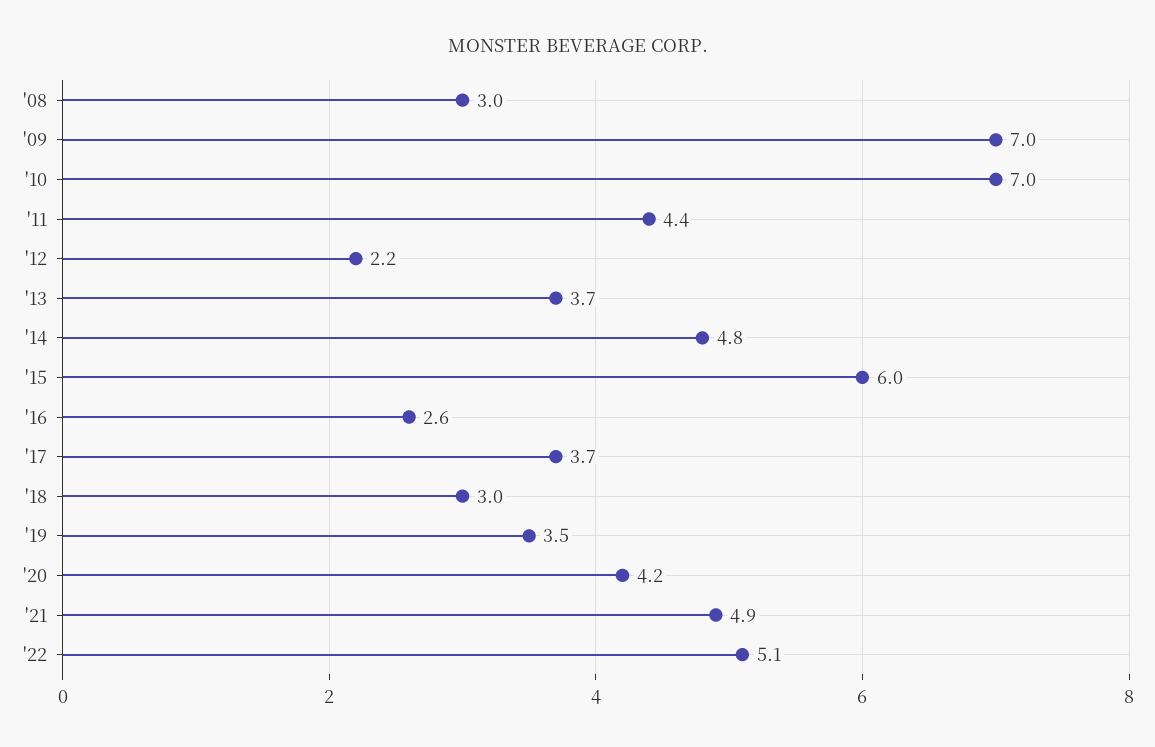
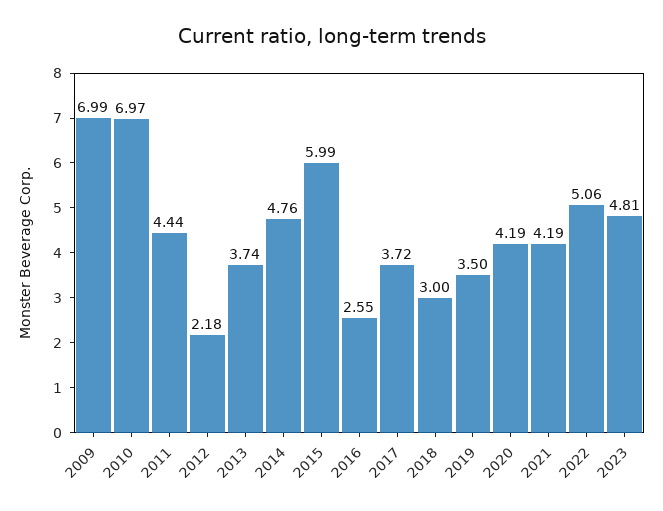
'08: 3 -> none
'21: 4.9 -> 4.19
2023: none -> 4.81

